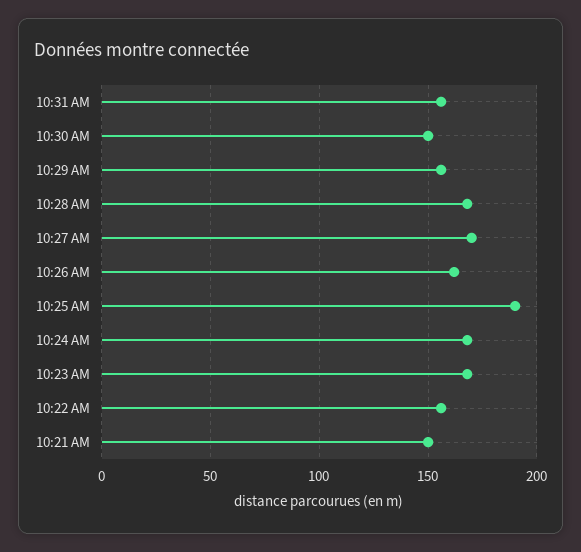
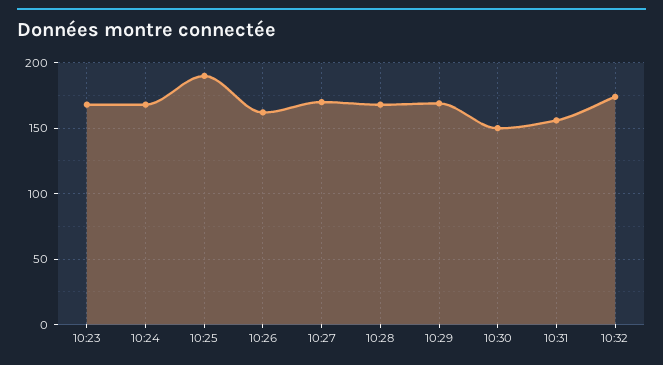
10:29 AM: 155 -> 170
10:22 AM: 155 -> none
10:21 AM: 150 -> none
10:32: none -> 175

